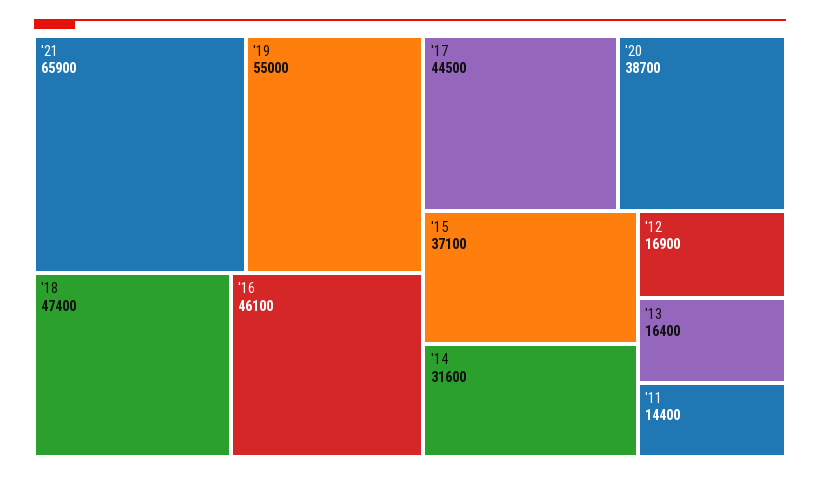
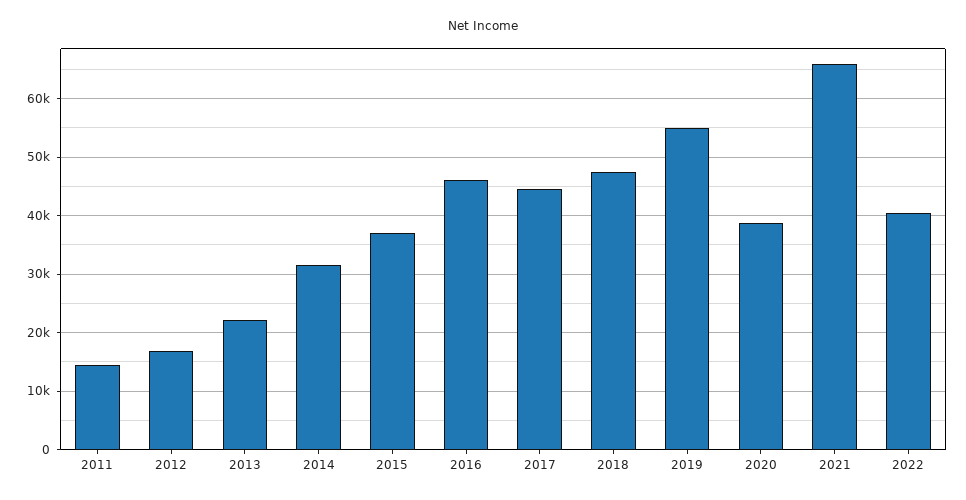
'13: 16400 -> 22000
2022: none -> 40000

